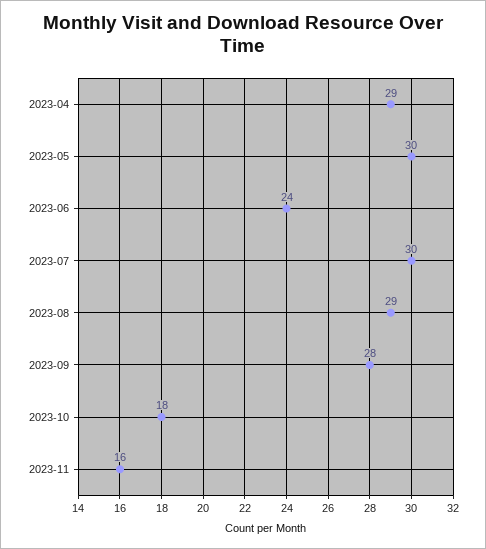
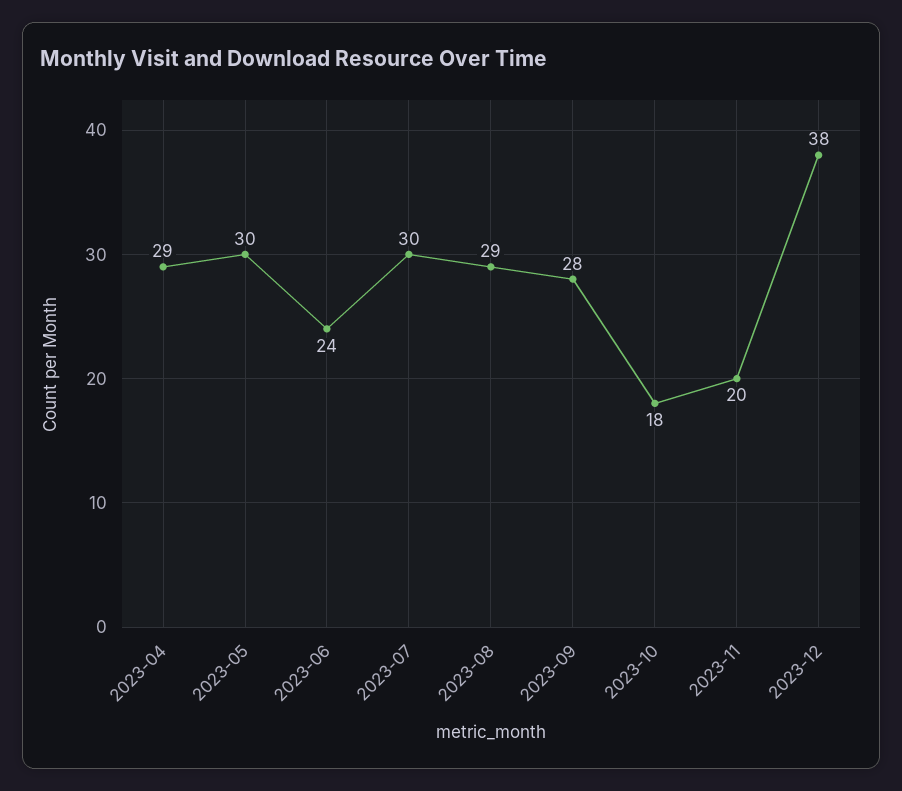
2023-11: 16 -> 20
2023-12: none -> 38

